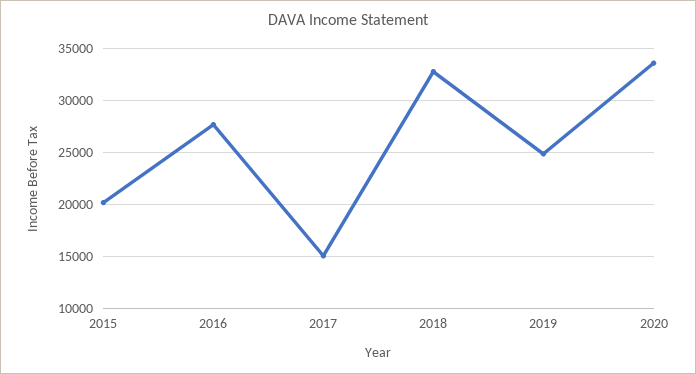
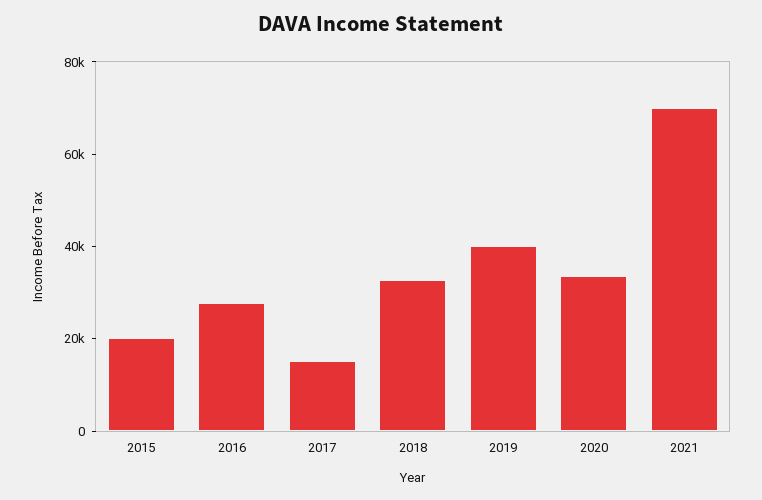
2019: 25000 -> 40000
2021: none -> 70000

